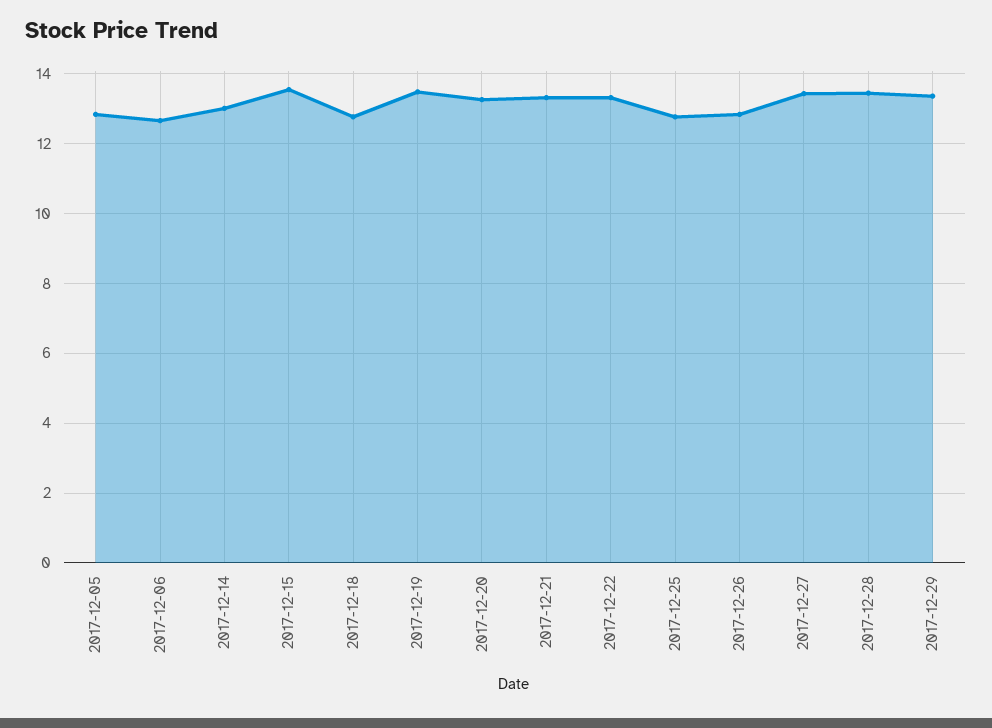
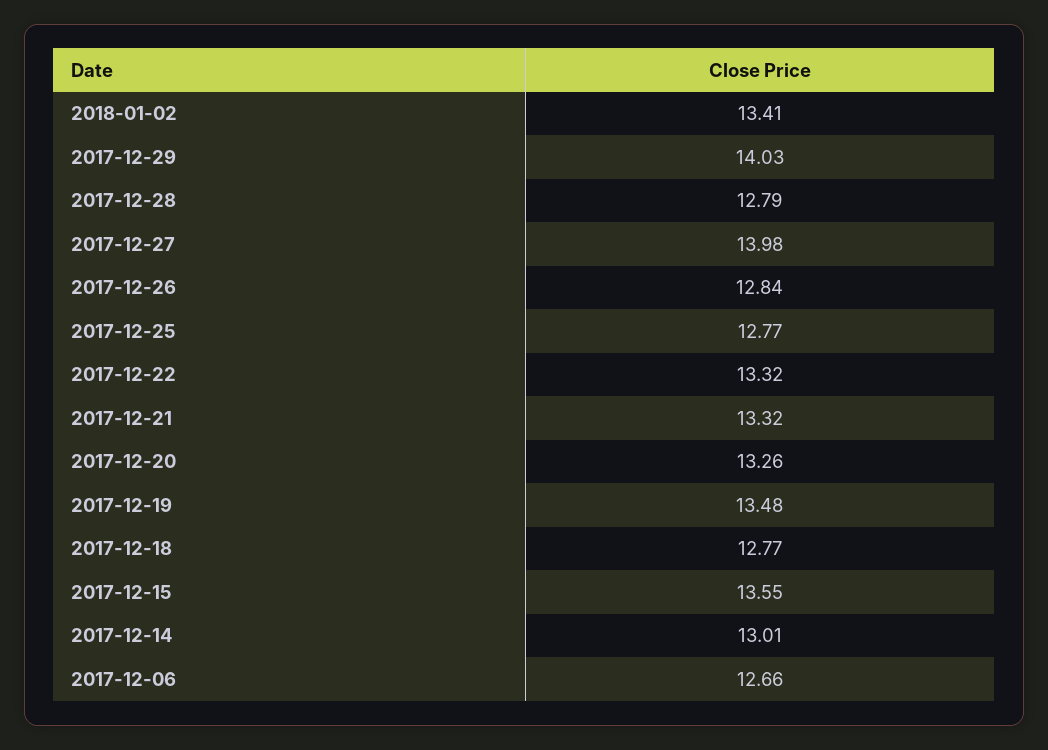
2017-12-05: 12.8 -> none
2017-12-27: 13.4 -> 13.98
2017-12-28: 13.4 -> 12.79
2017-12-29: 13.4 -> 14.03
2018-01-02: none -> 13.41

